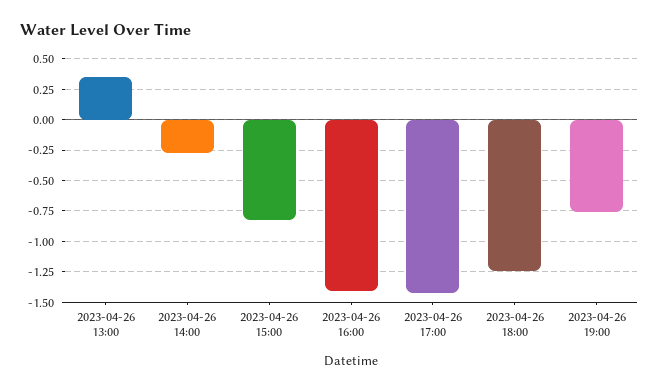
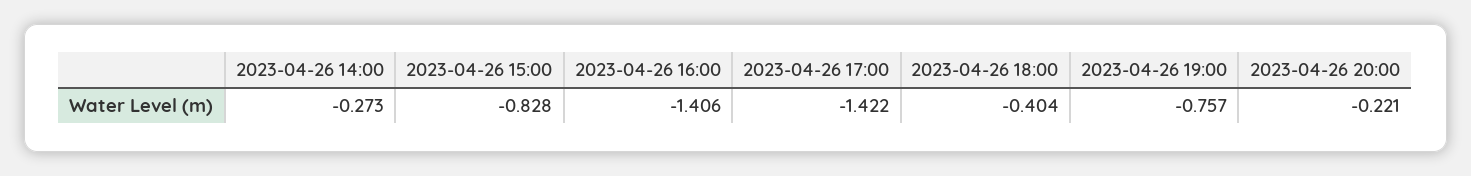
2023-04-26 13:00: 0.35 -> none
2023-04-26 18:00: -1.25 -> -0.404
2023-04-26 20:00: none -> -0.221

